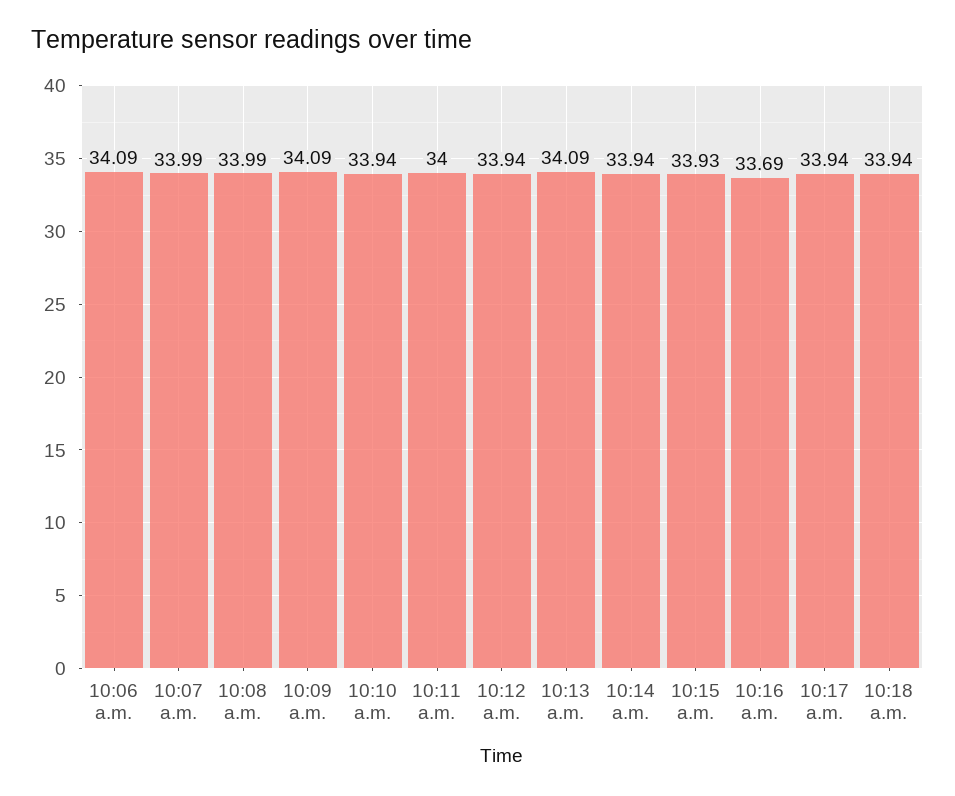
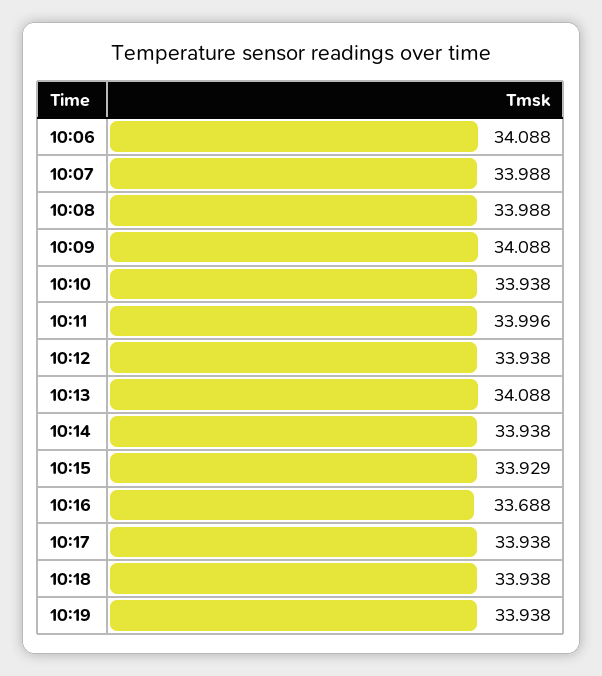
10:19: none -> 33.938

